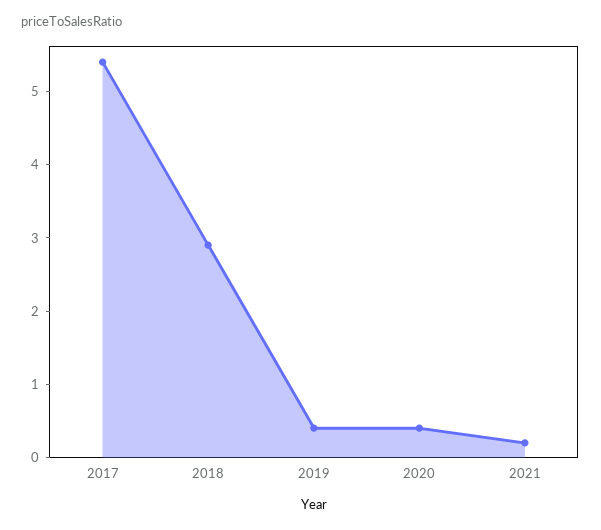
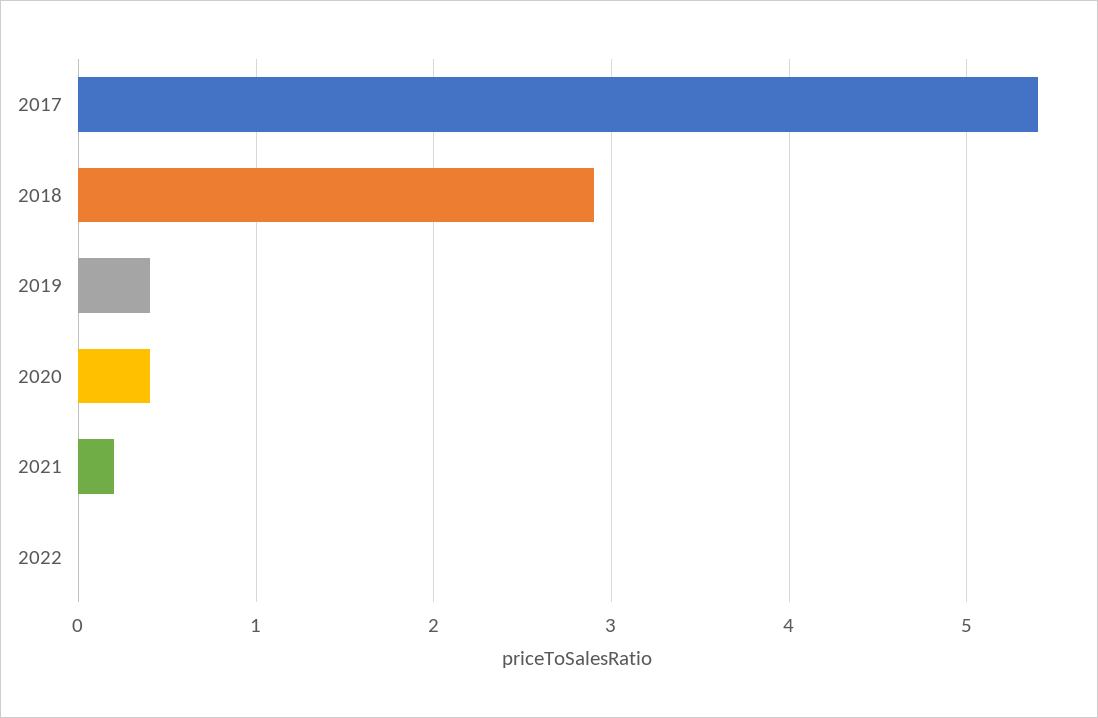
2022: none -> 0

